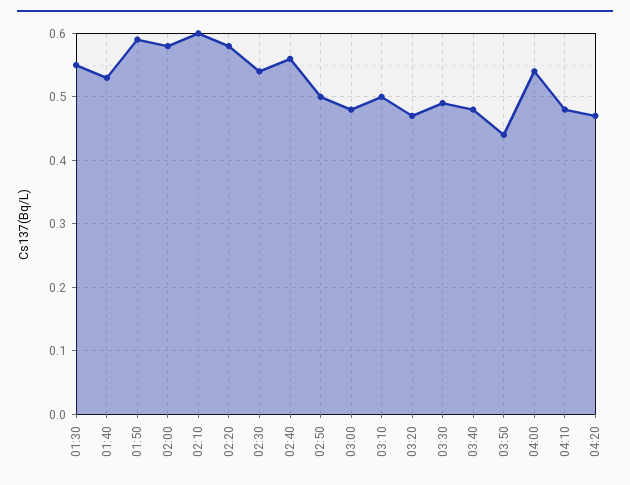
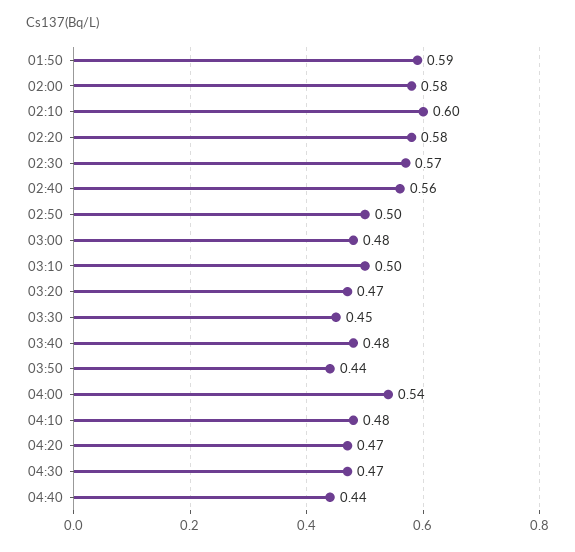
01:30: 0.55 -> none
01:40: 0.53 -> none
02:30: 0.54 -> 0.57
03:30: 0.49 -> 0.45
04:30: none -> 0.47
04:40: none -> 0.44

